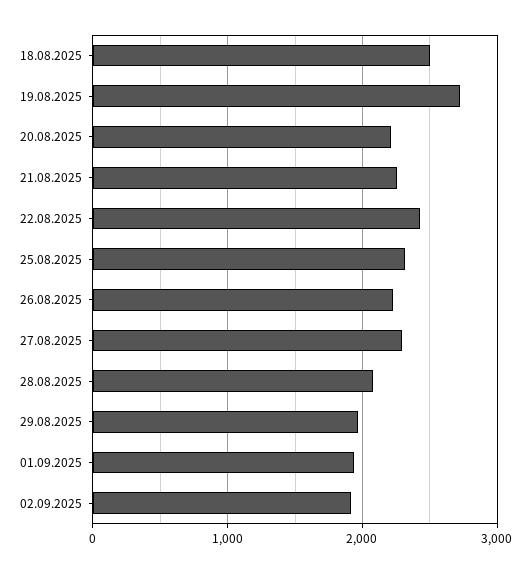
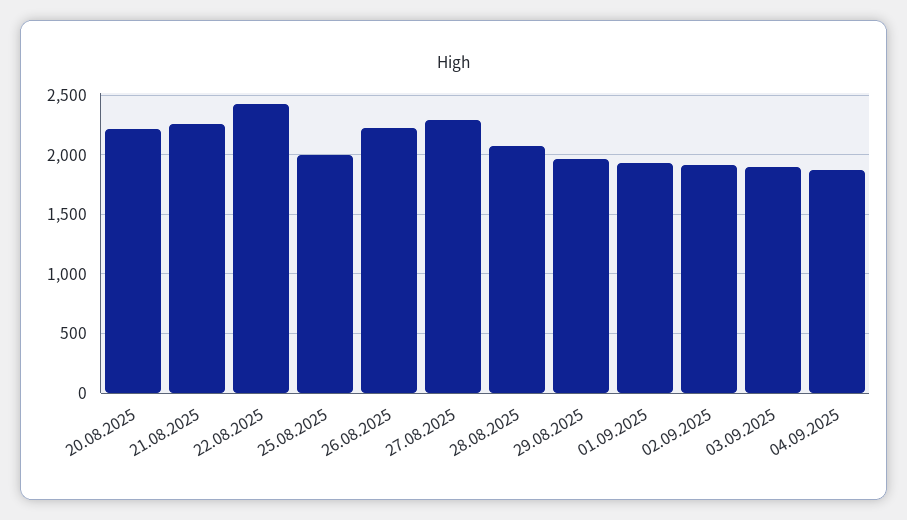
18.08.2025: 2500 -> none
19.08.2025: 2700 -> none
25.08.2025: 2300 -> 2000
03.09.2025: none -> 1900
04.09.2025: none -> 1900

